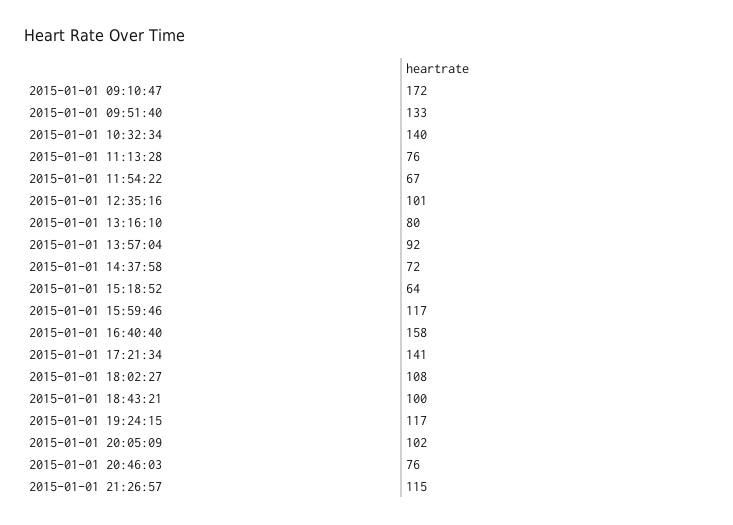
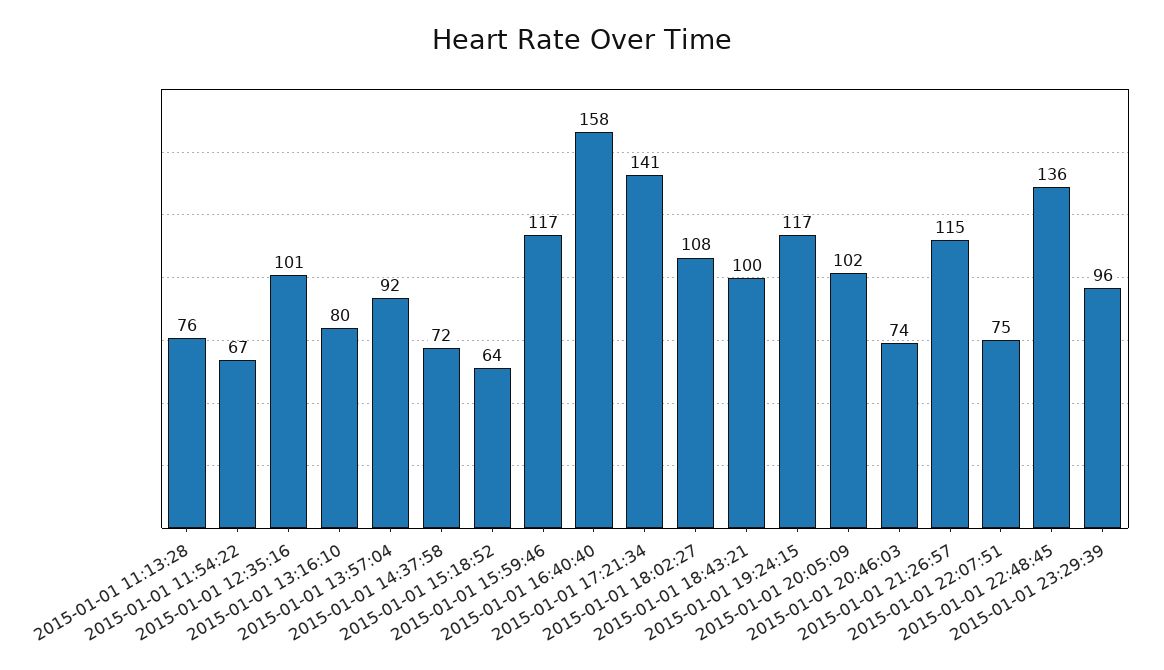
2015-01-01 09:10:47: 172 -> none
2015-01-01 09:51:40: 133 -> none
2015-01-01 10:32:34: 140 -> none
2015-01-01 20:46:03: 76 -> 74
2015-01-01 22:07:51: none -> 75
2015-01-01 22:48:45: none -> 136
2015-01-01 23:29:39: none -> 96

